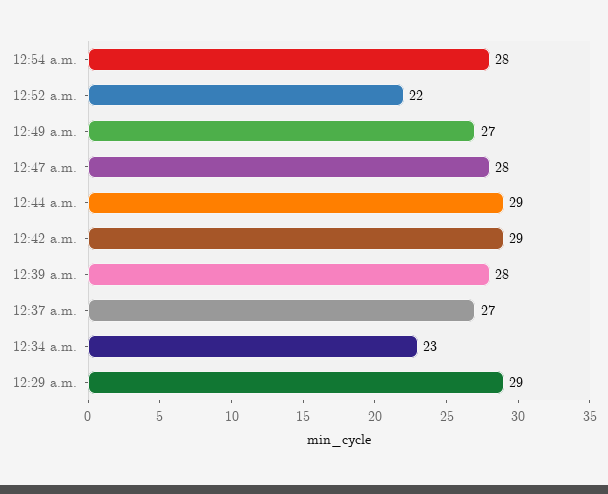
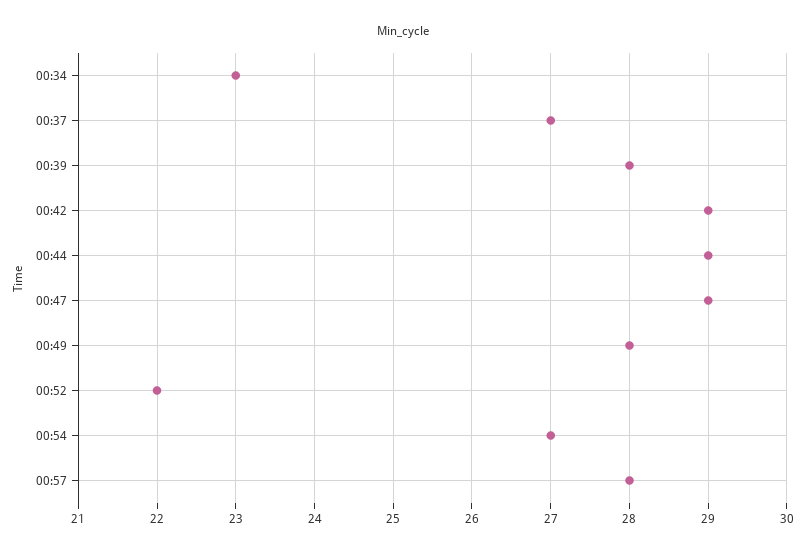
12:54 a.m.: 28 -> 27
12:49 a.m.: 27 -> 28
12:47 a.m.: 28 -> 29
12:29 a.m.: 29 -> none
00:57: none -> 28

